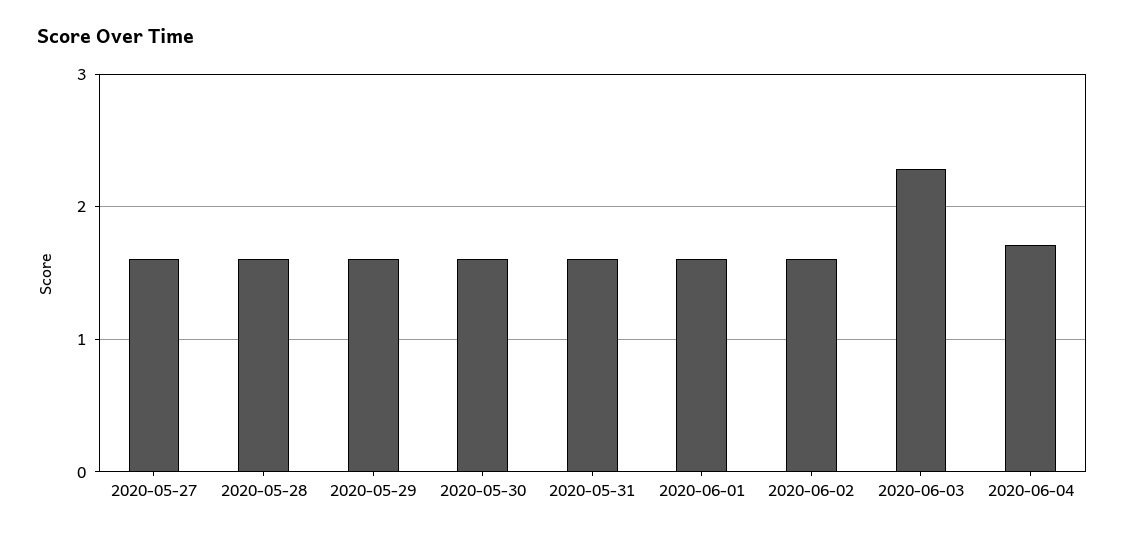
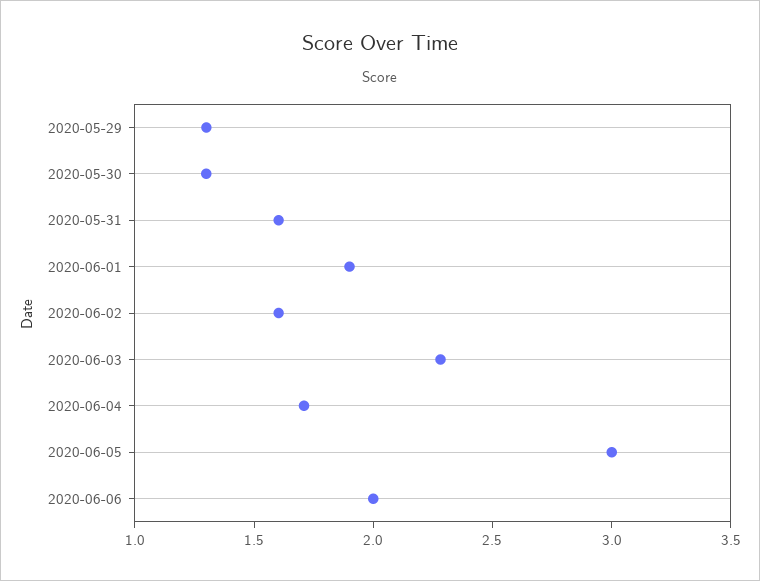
2020-05-27: 1.6 -> none
2020-05-28: 1.6 -> none
2020-05-29: 1.6 -> 1.3
2020-05-30: 1.6 -> 1.3
2020-06-01: 1.6 -> 1.9
2020-06-05: none -> 3
2020-06-06: none -> 2

